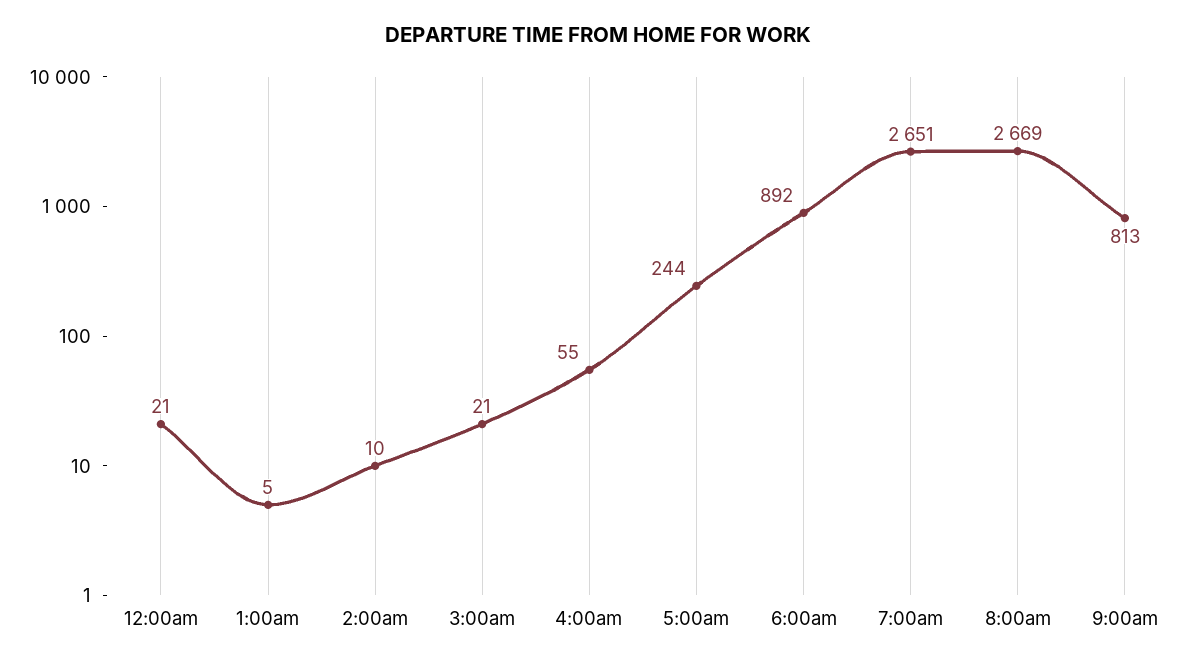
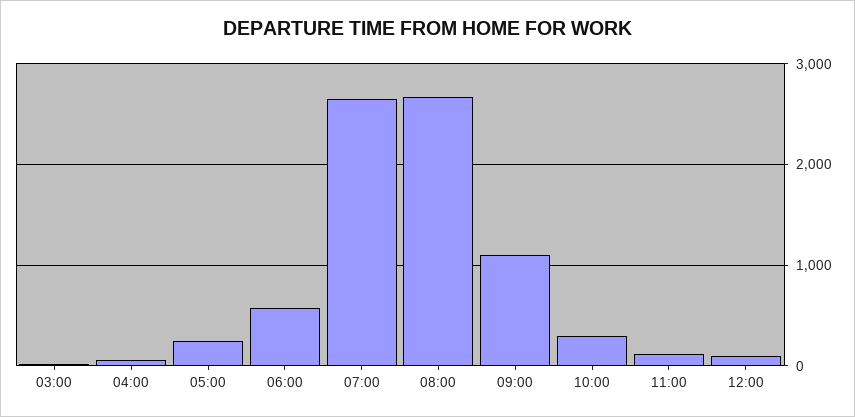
12:00am: 21 -> none
1:00am: 5 -> none
2:00am: 10 -> none
6:00am: 892 -> 600
9:00am: 813 -> 1100
10:00: none -> 300
11:00: none -> 100
12:00: none -> 100

